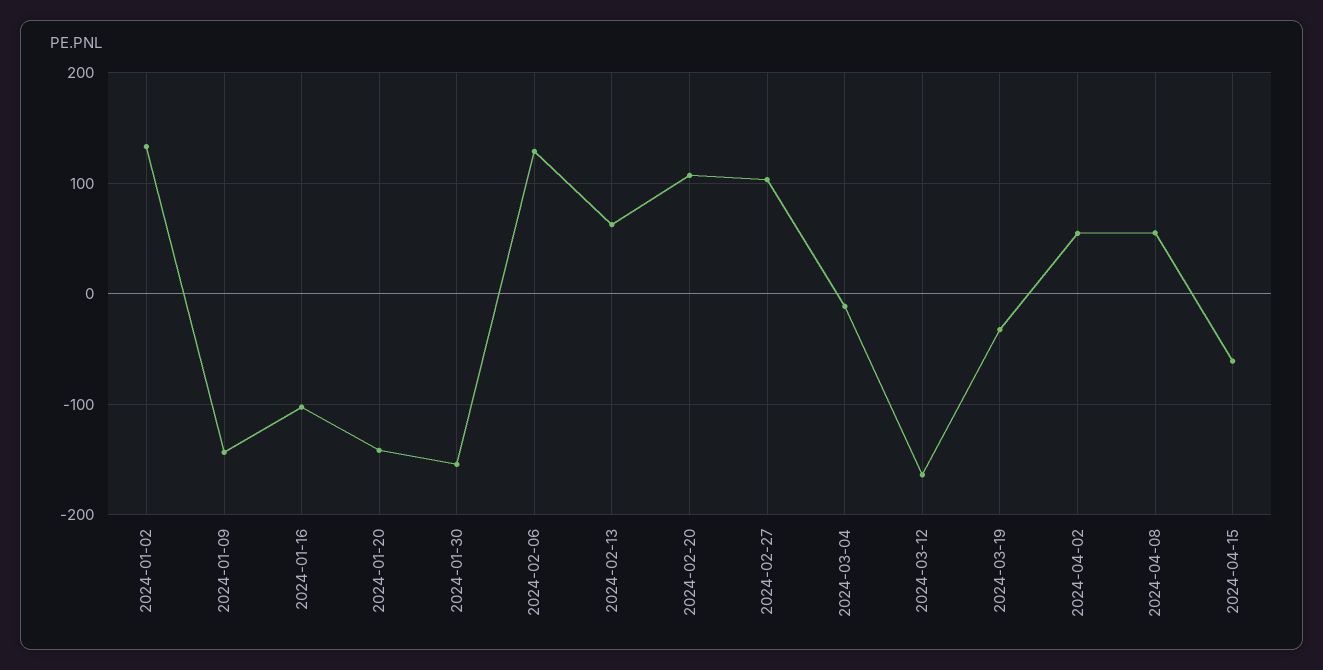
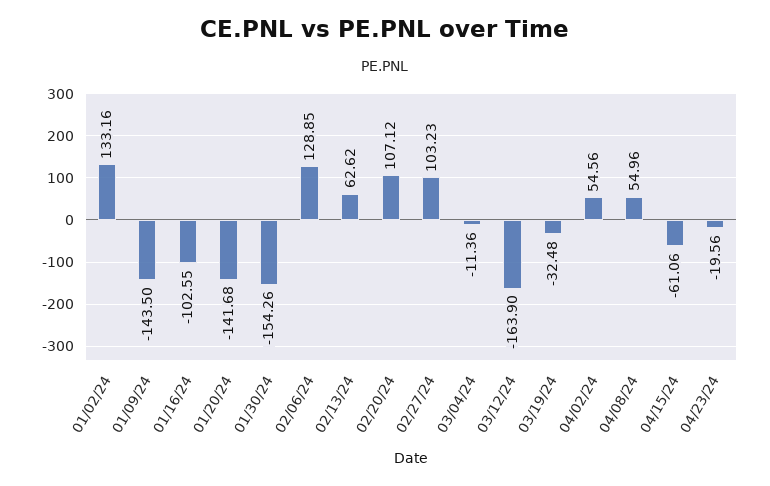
04/23/24: none -> -19.56

